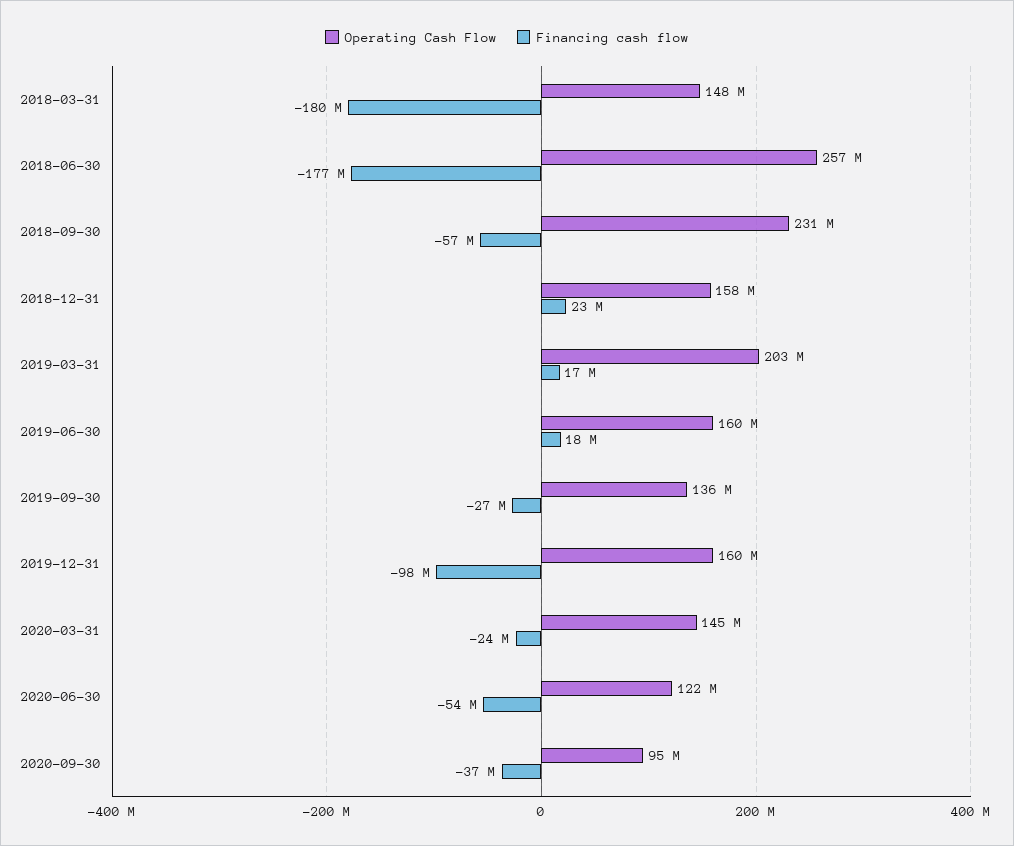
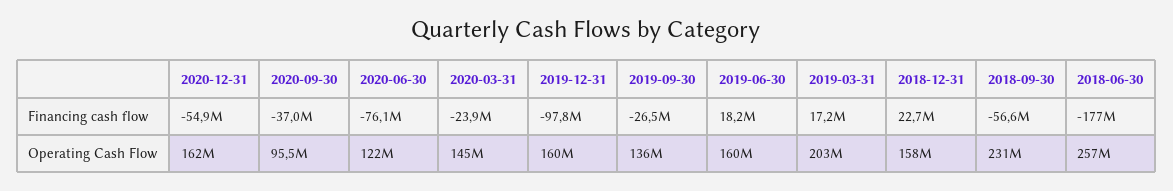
Operating Cash Flow, 2018-03-31: 148000000 -> none
Financing cash flow, 2018-03-31: -180000000 -> none
Financing cash flow, 2020-06-30: -54000000 -> -76100000
Financing cash flow, 2020-12-31: none -> -54900000
Operating Cash Flow, 2020-12-31: none -> 162000000

